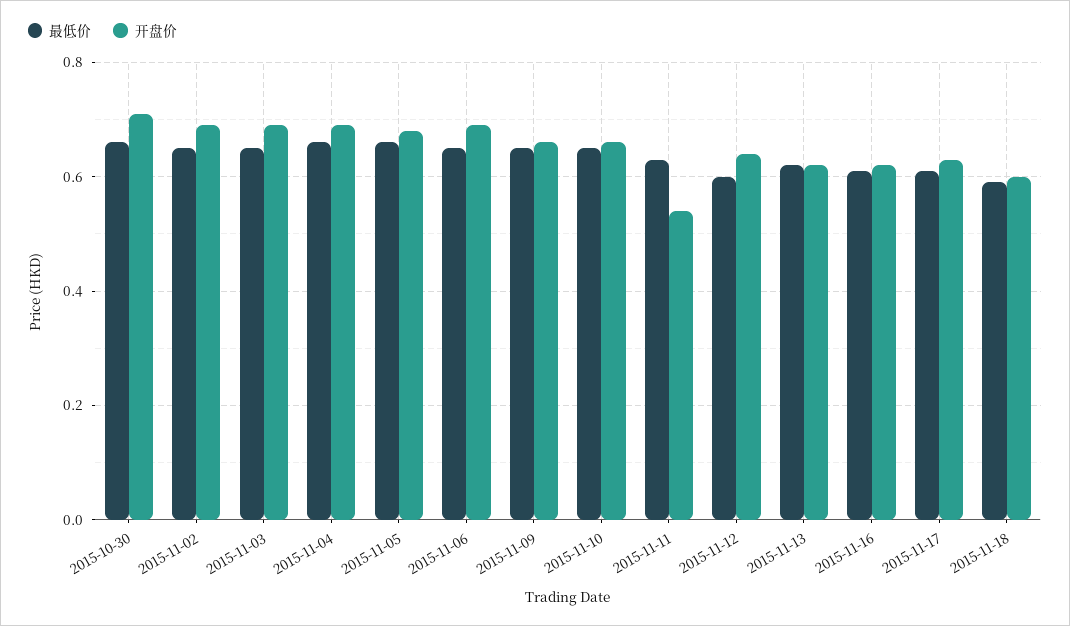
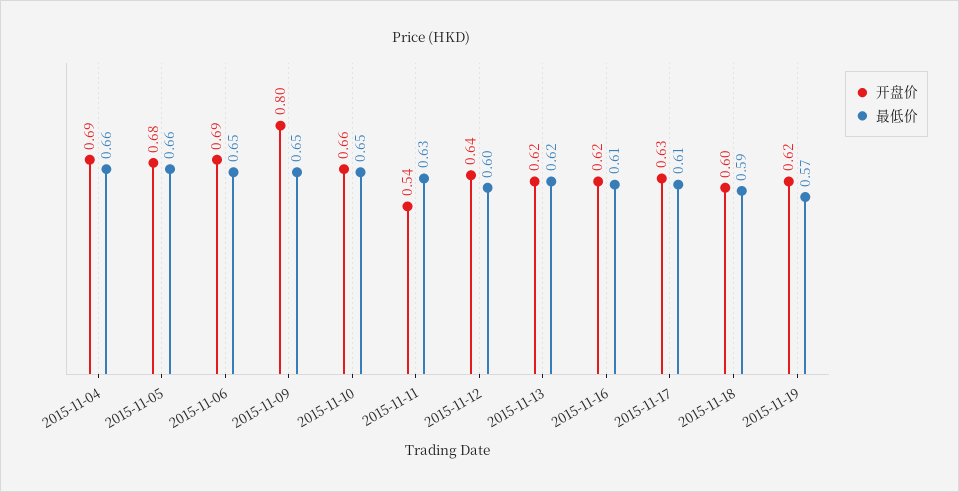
最低价, 2015-10-30: 0.65 -> none
开盘价, 2015-10-30: 0.7 -> none
最低价, 2015-11-02: 0.65 -> none
开盘价, 2015-11-02: 0.7 -> none
最低价, 2015-11-03: 0.65 -> none
开盘价, 2015-11-03: 0.7 -> none
开盘价, 2015-11-09: 0.65 -> 0.8
开盘价, 2015-11-19: none -> 0.62
最低价, 2015-11-19: none -> 0.57

